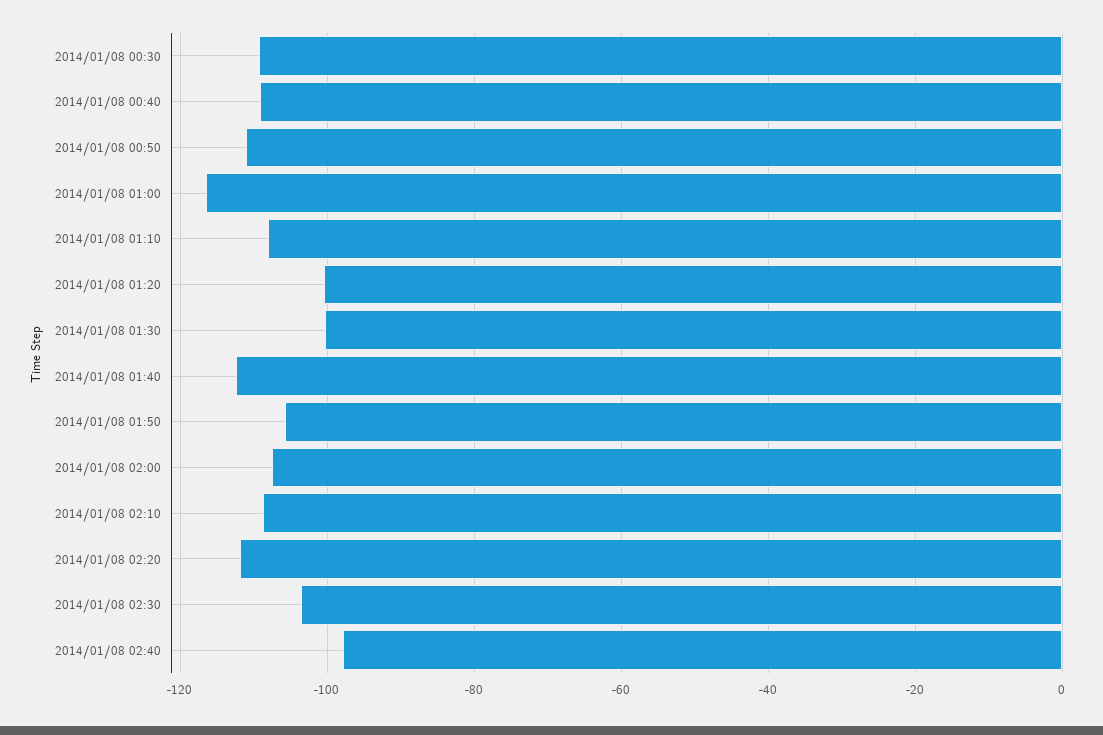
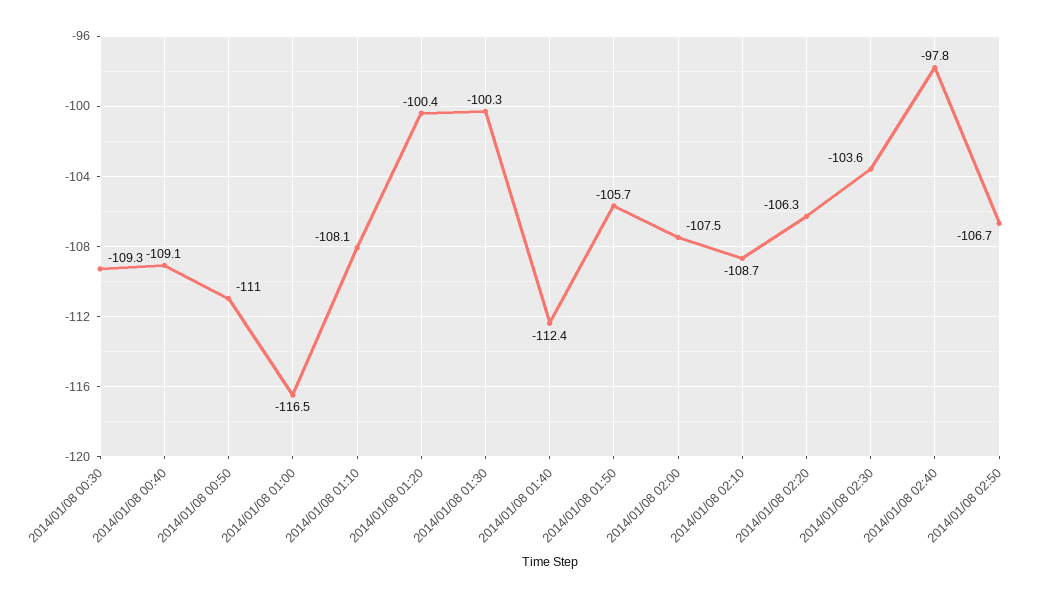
2014/01/08 02:20: -112 -> -106.3
2014/01/08 02:50: none -> -106.7

